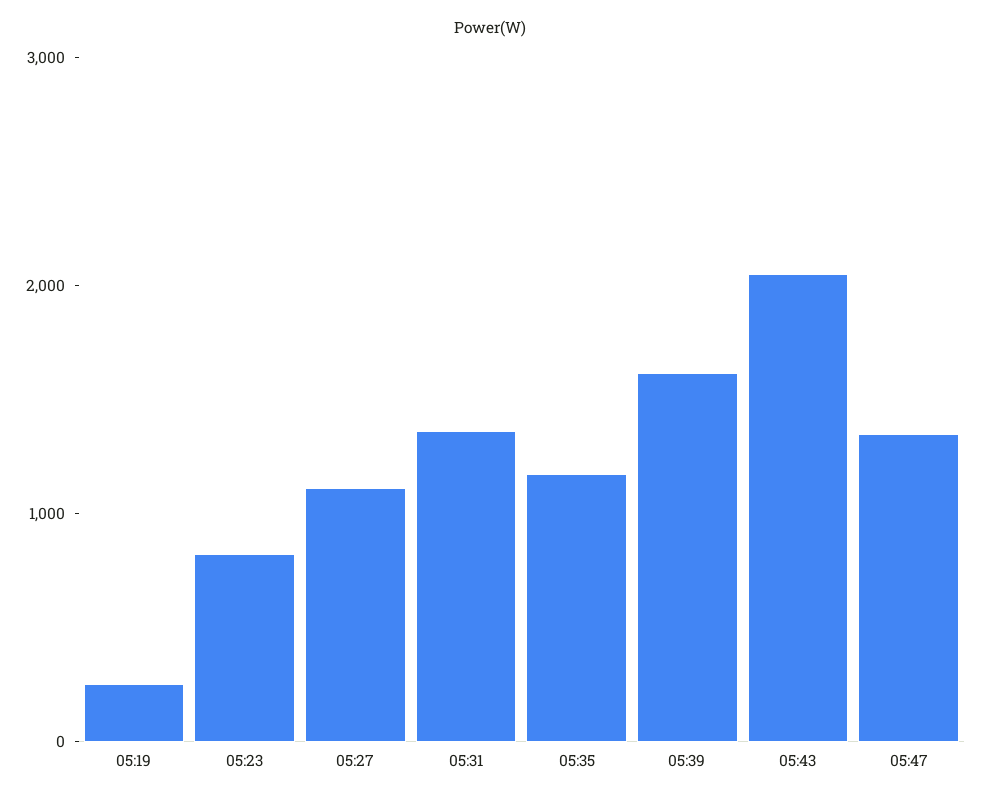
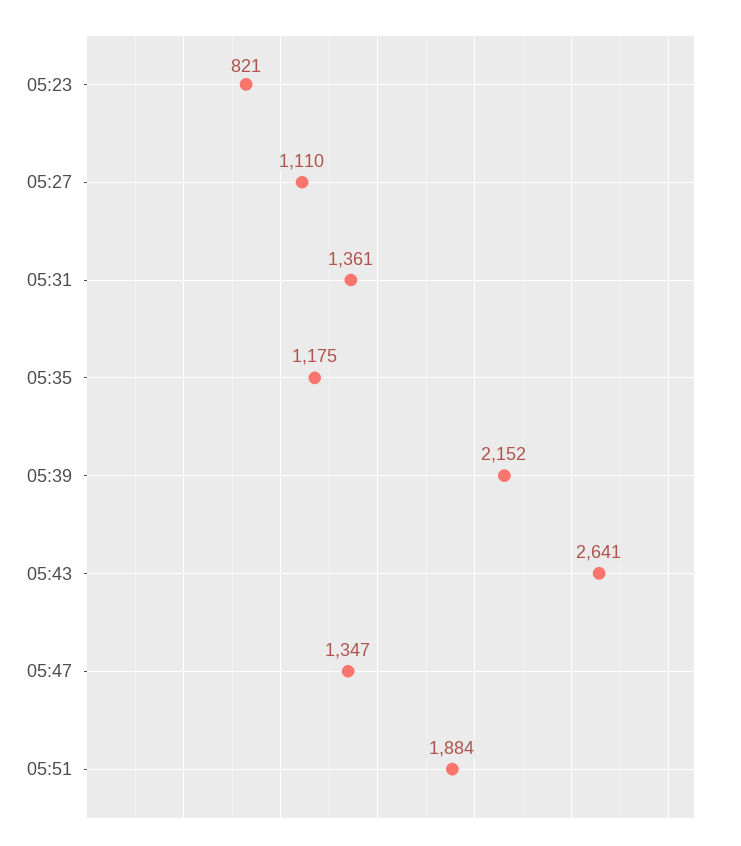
05:19: 200 -> none
05:39: 1600 -> 2152
05:43: 2000 -> 2641
05:51: none -> 1884

